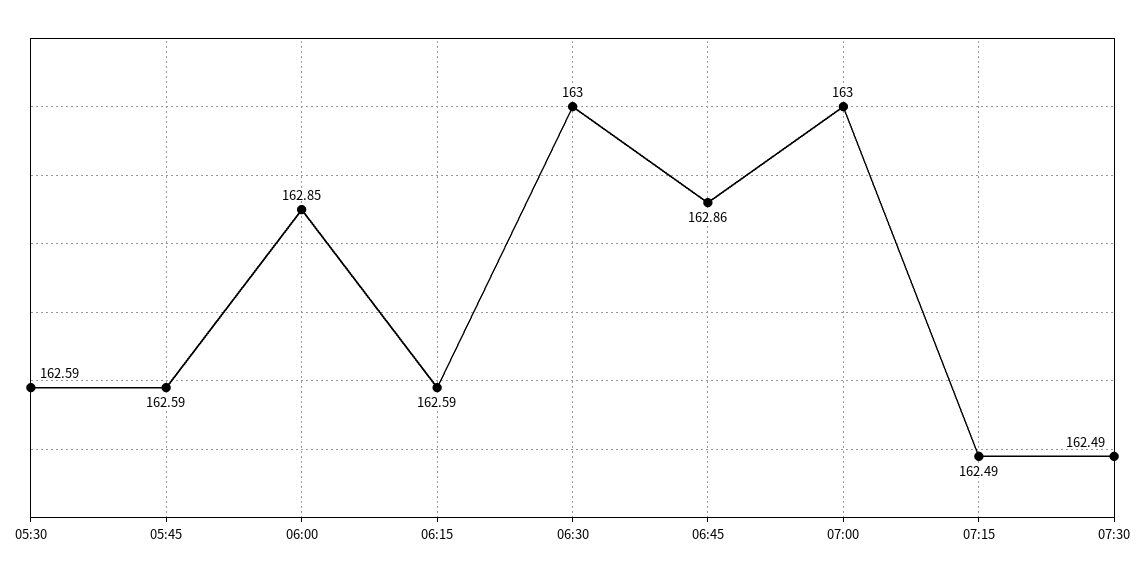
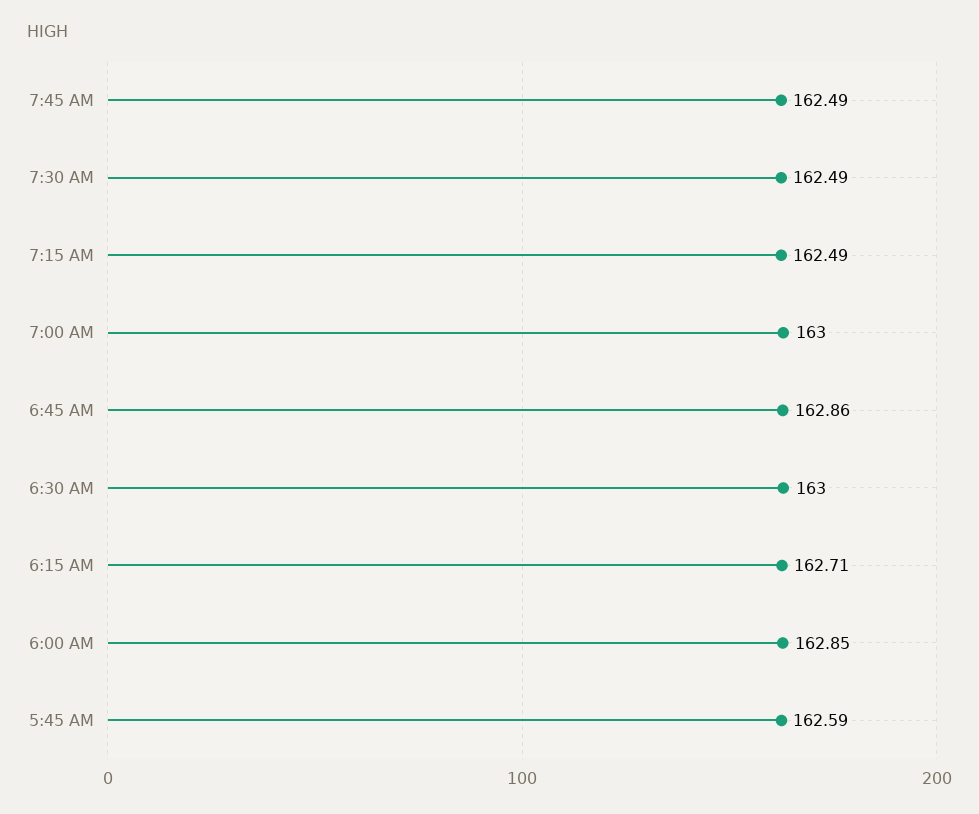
05:30: 162.59 -> none
06:15: 162.59 -> 162.71
7:45 AM: none -> 162.49

